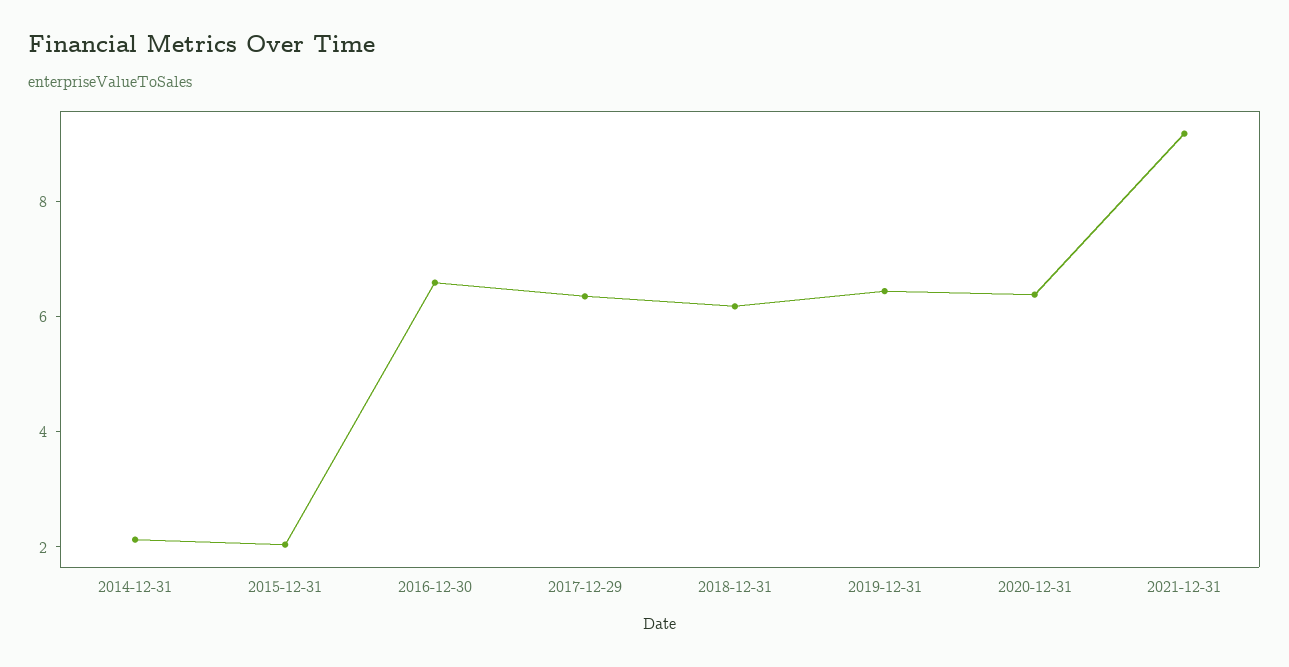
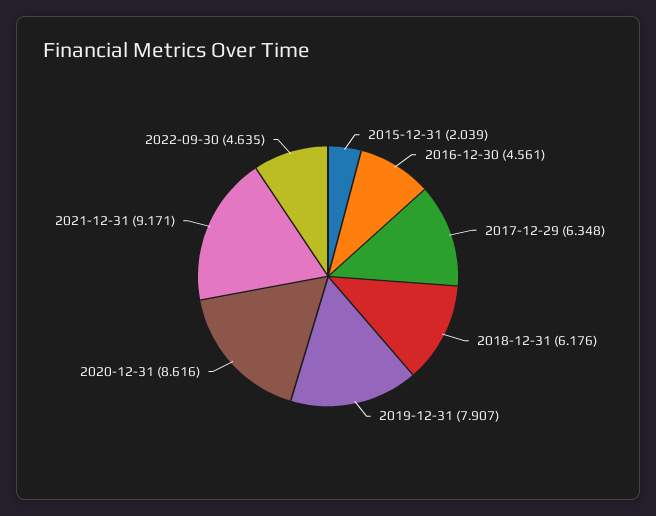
2014-12-31: 2 -> none
2016-12-30: 6.5 -> 4.561
2019-12-31: 6.5 -> 7.907
2020-12-31: 6.5 -> 8.616
2022-09-30: none -> 4.635

